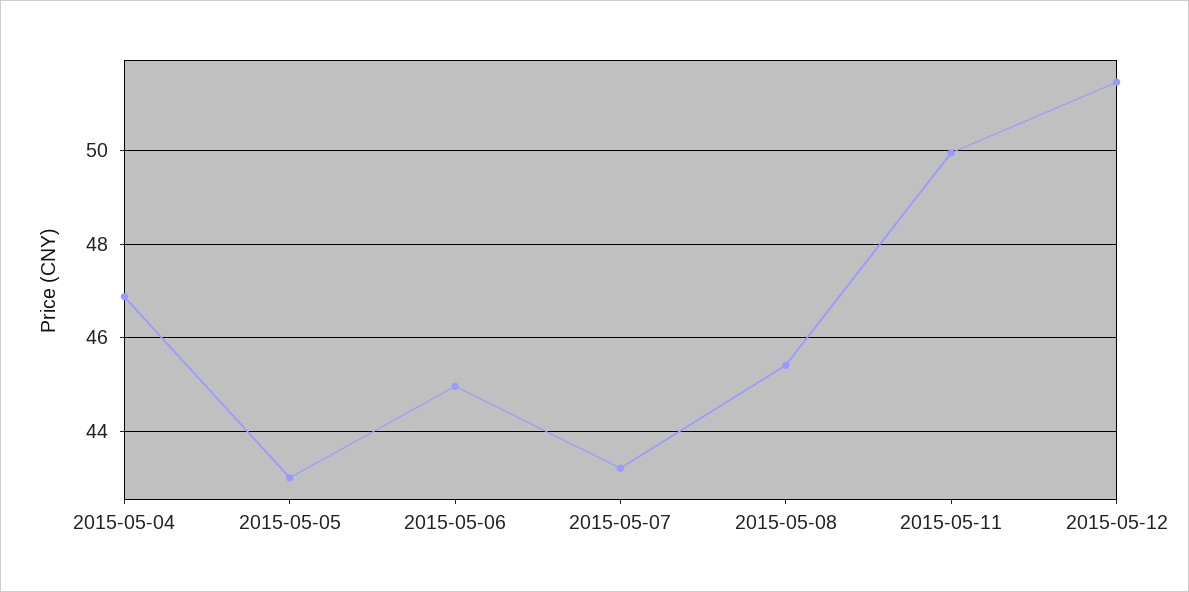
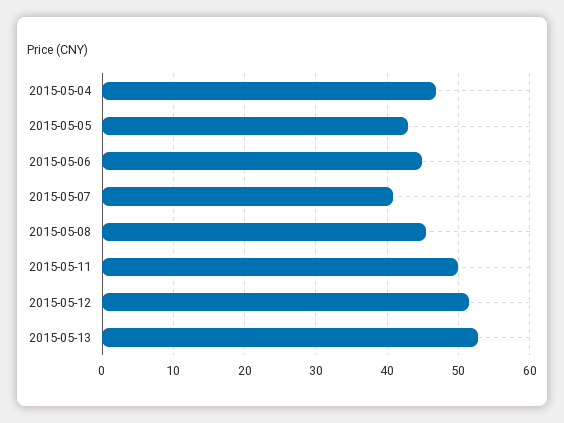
2015-05-07: 43.2 -> 41
2015-05-13: none -> 53

